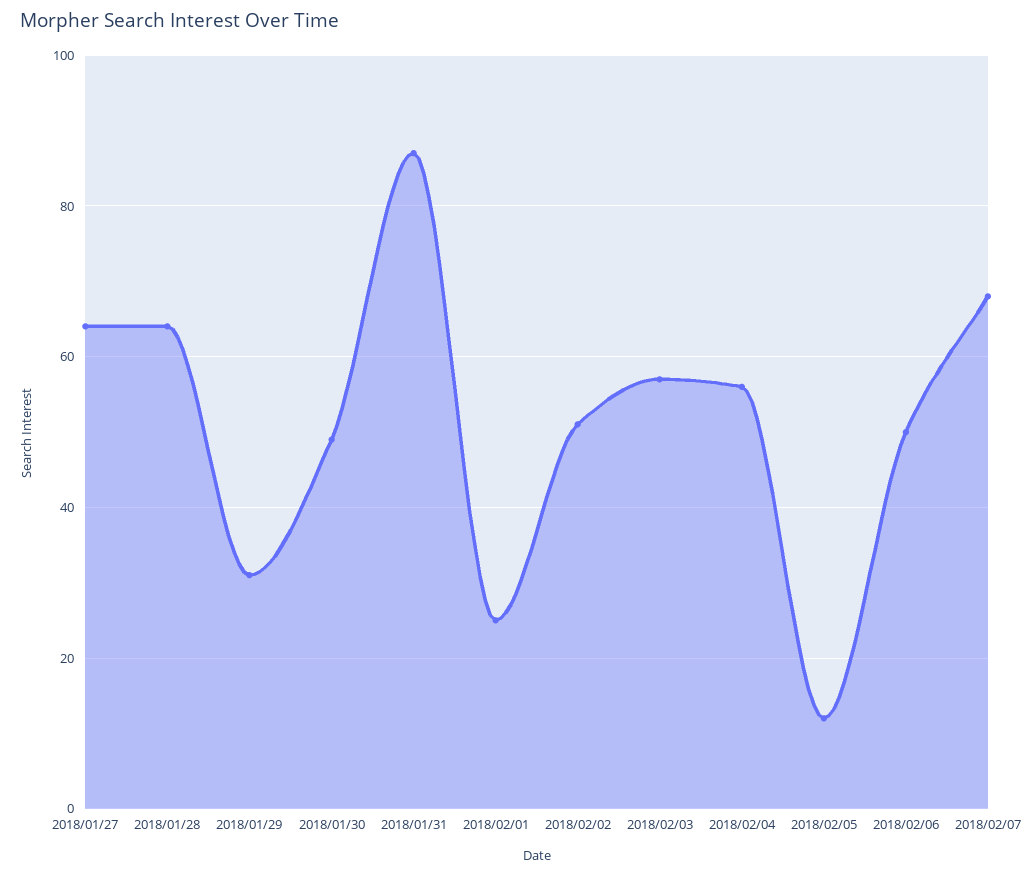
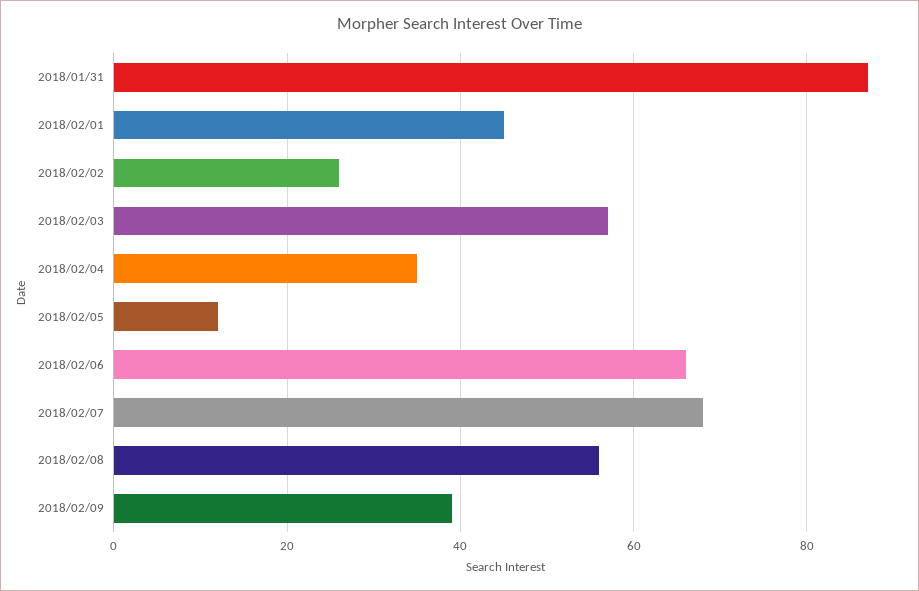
2018/01/27: 65 -> none
2018/01/28: 65 -> none
2018/01/29: 30 -> none
2018/01/30: 50 -> none
2018/02/01: 25 -> 45
2018/02/02: 50 -> 25
2018/02/04: 55 -> 35
2018/02/06: 50 -> 65
2018/02/08: none -> 55
2018/02/09: none -> 40

